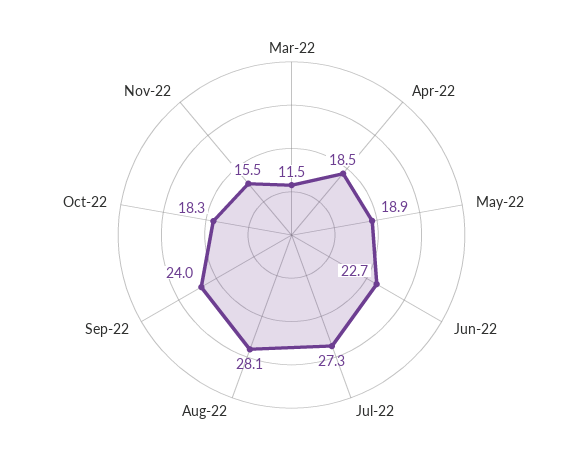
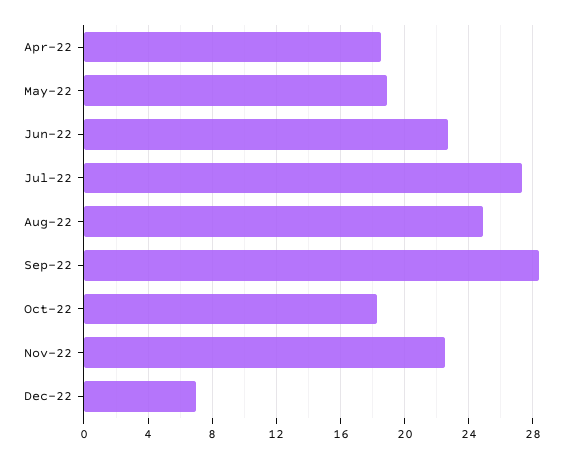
Mar-22: 11.5 -> none
Aug-22: 28.1 -> 25
Sep-22: 24 -> 28.5
Nov-22: 15.5 -> 22.5
Dec-22: none -> 7

